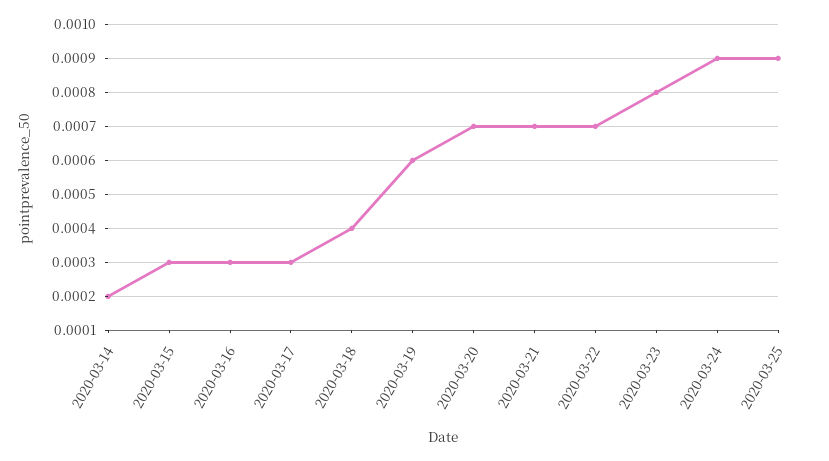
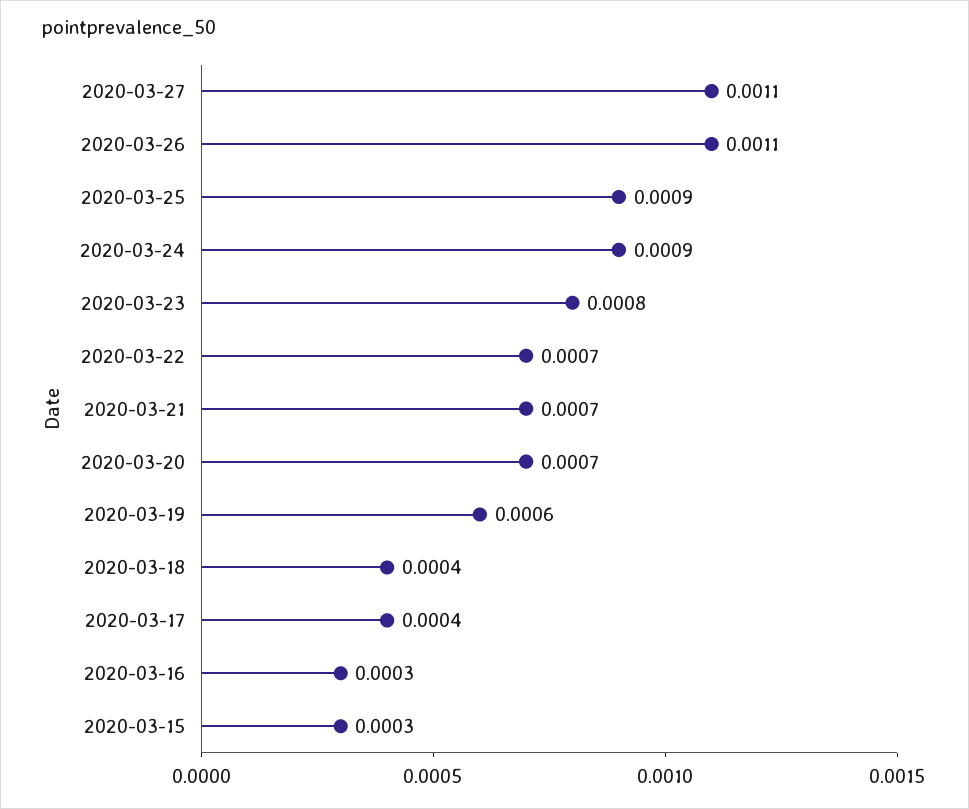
2020-03-14: 0.0002 -> none
2020-03-17: 0.0003 -> 0.0004
2020-03-27: none -> 0.0011
2020-03-26: none -> 0.0011

